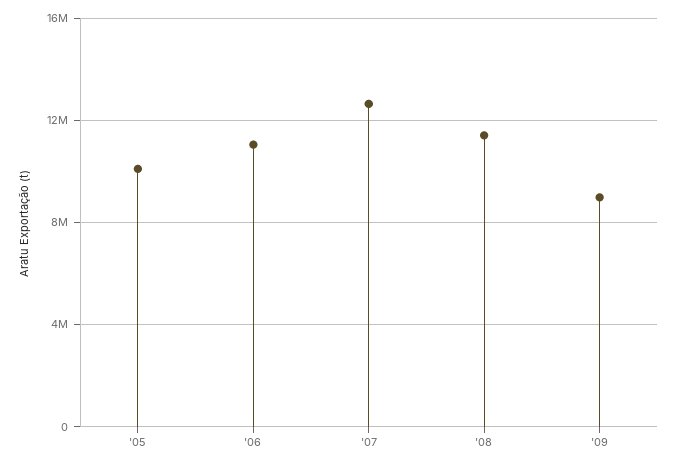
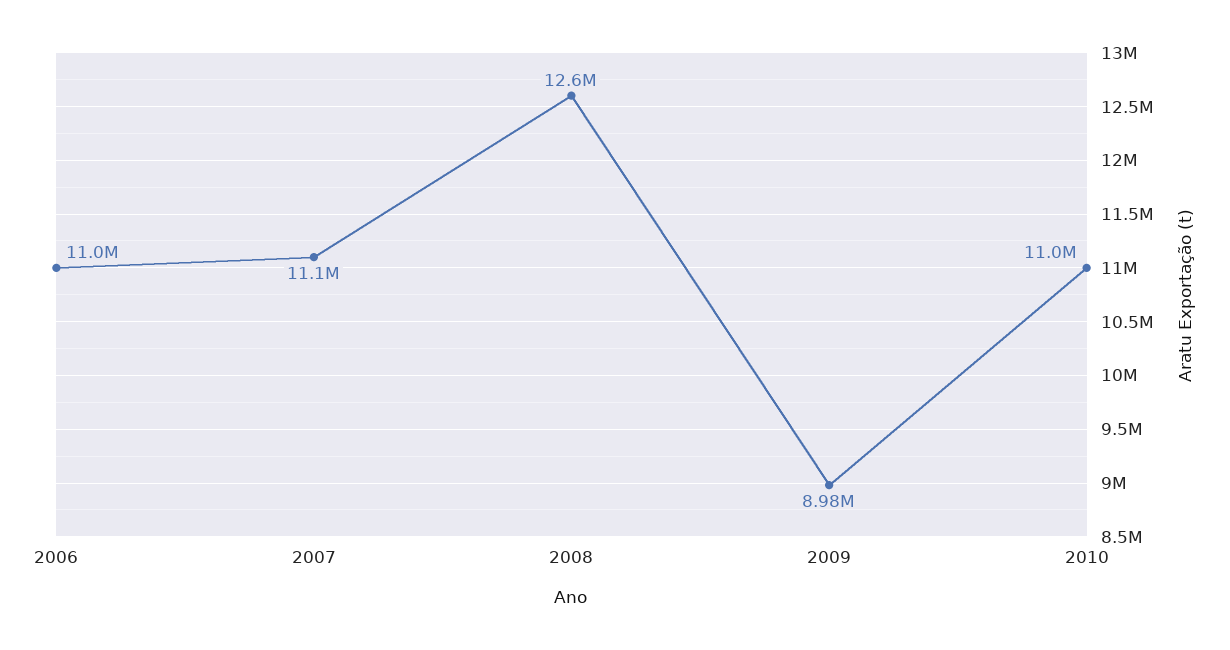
'05: 10000000 -> none
'07: 12500000 -> 11100000
'08: 11500000 -> 12600000
2010: none -> 11000000

